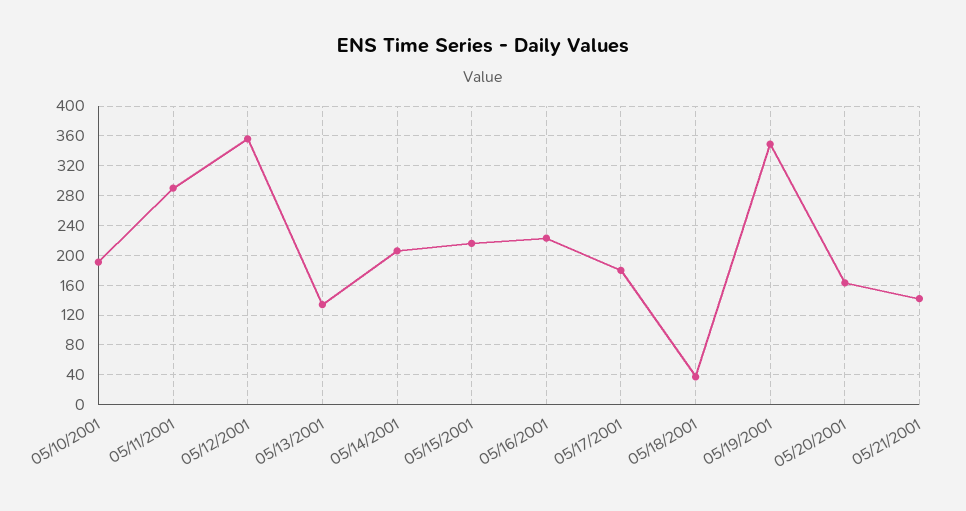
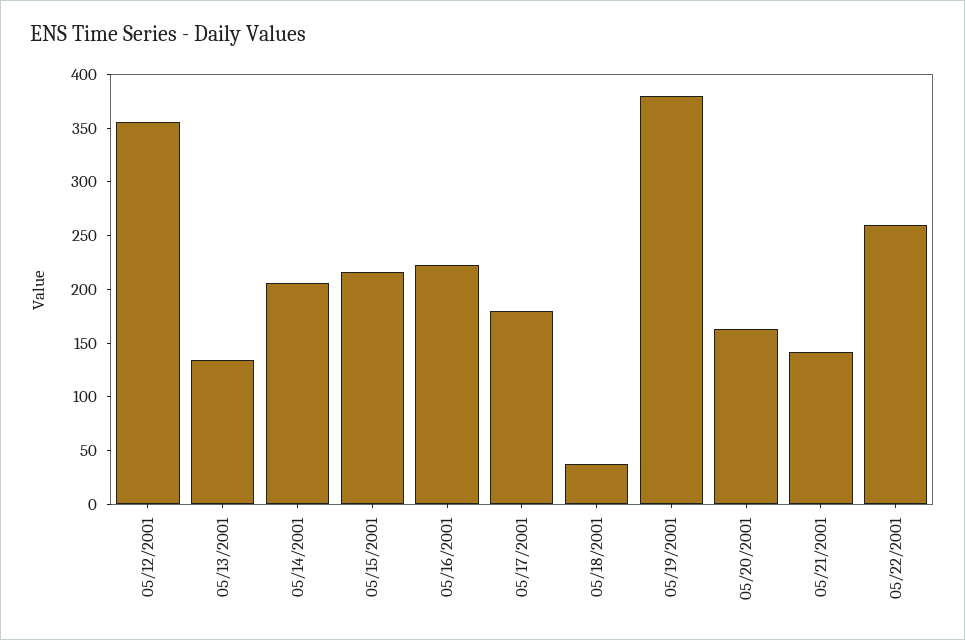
05/10/2001: 190 -> none
05/11/2001: 290 -> none
05/19/2001: 350 -> 380
05/22/2001: none -> 260

